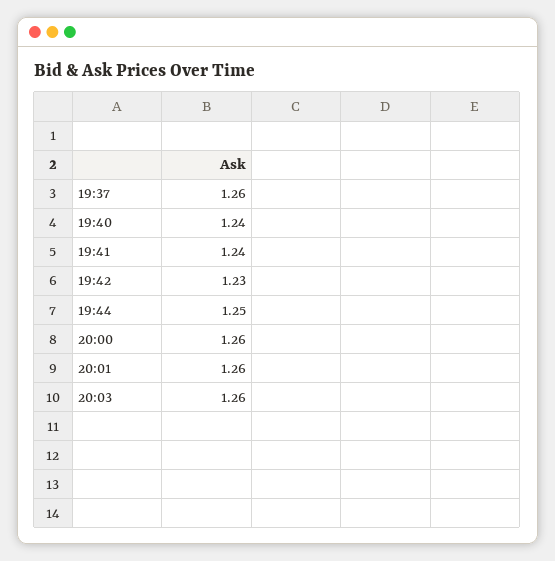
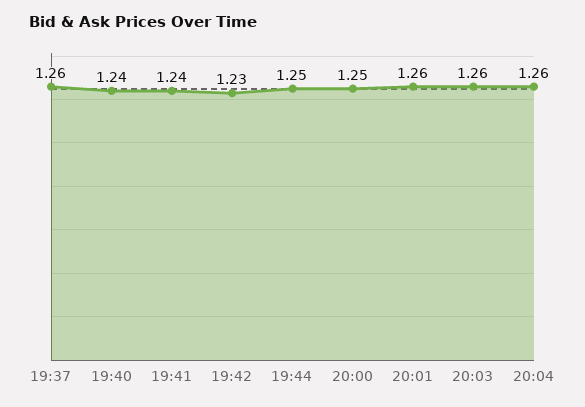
20:00: 1.26 -> 1.25
20:04: none -> 1.26

